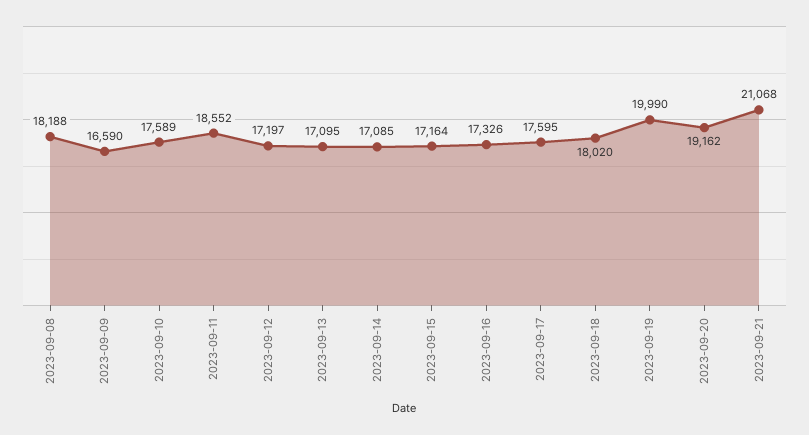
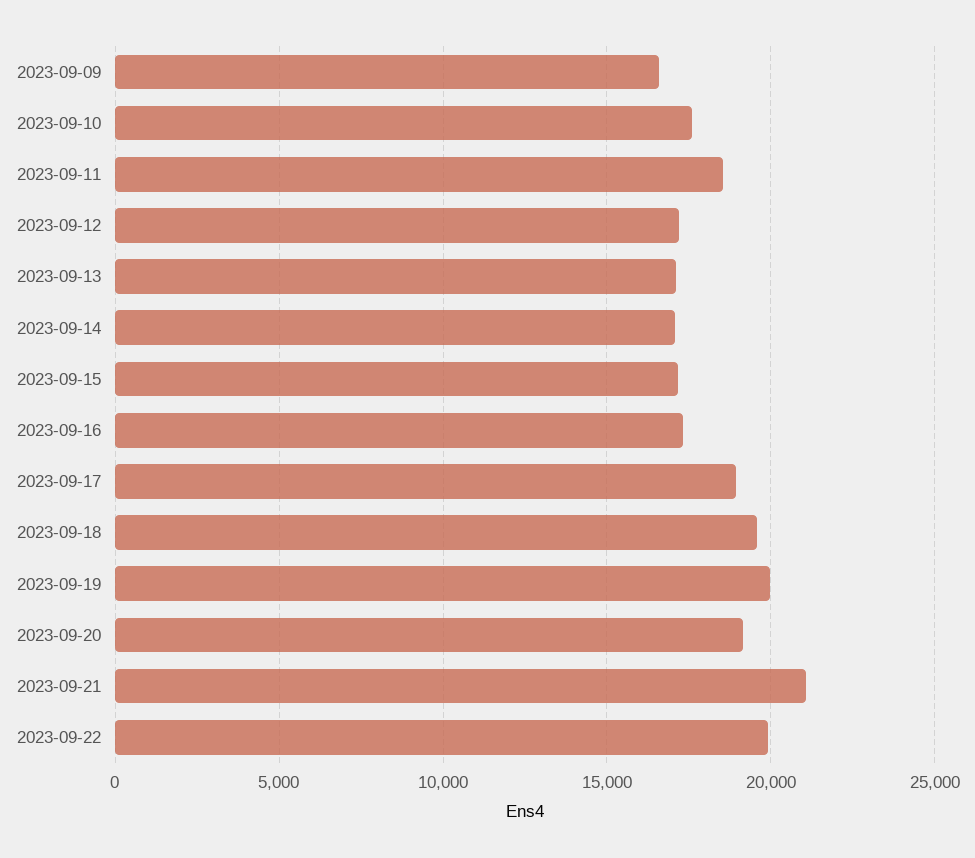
2023-09-08: 18188 -> none
2023-09-17: 17595 -> 19000
2023-09-18: 18020 -> 19500
2023-09-22: none -> 20000

